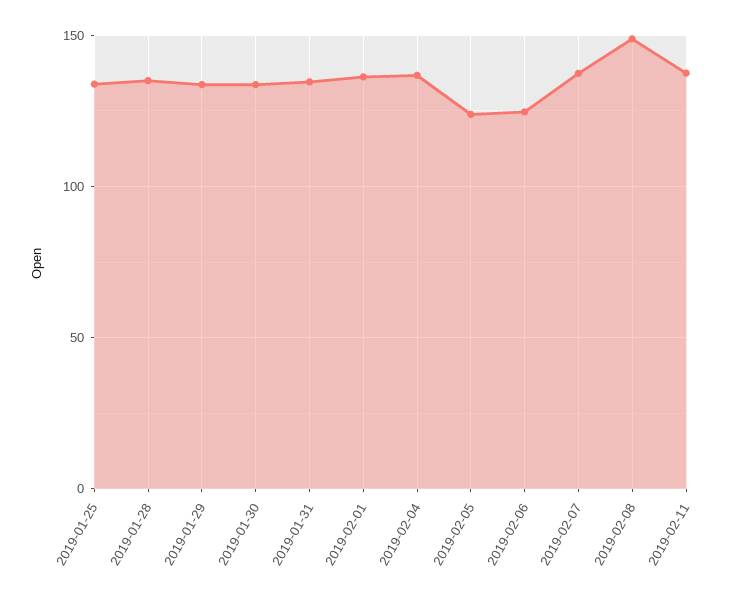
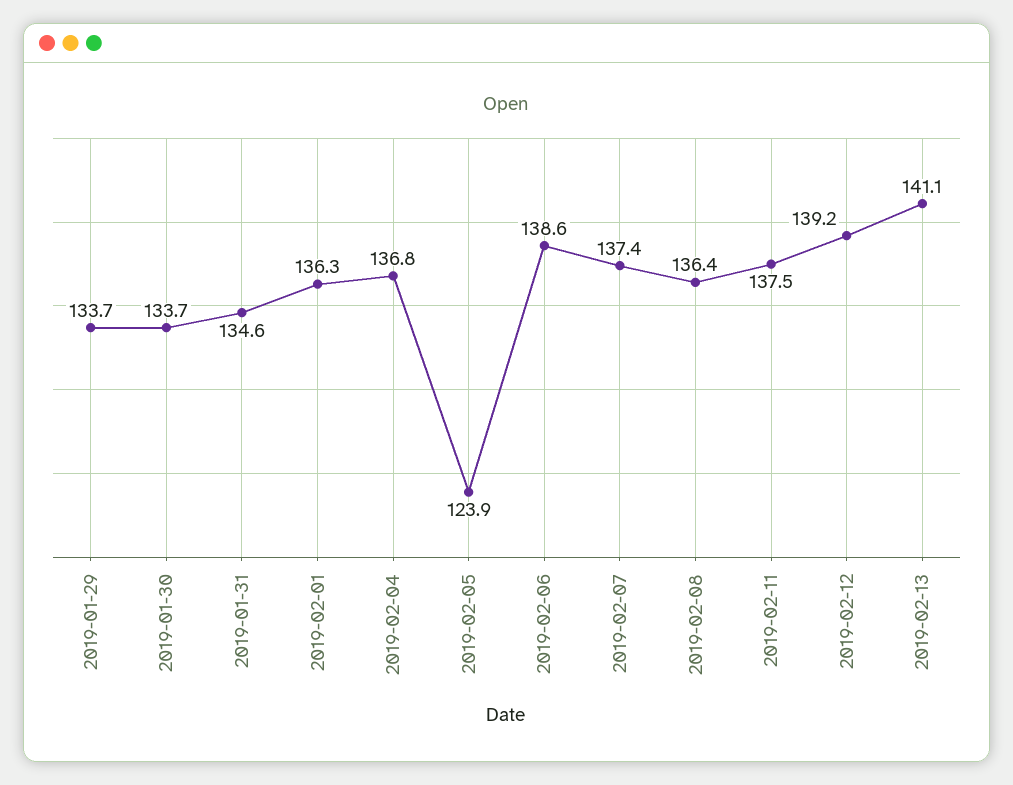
2019-01-25: 135 -> none
2019-01-28: 135 -> none
2019-02-06: 125 -> 138.6
2019-02-08: 150 -> 136.4
2019-02-12: none -> 139.2
2019-02-13: none -> 141.1

